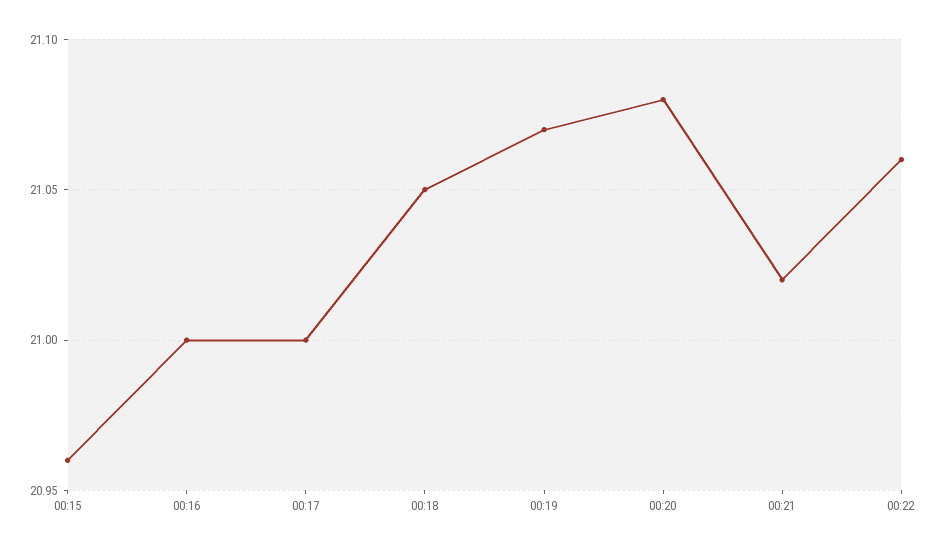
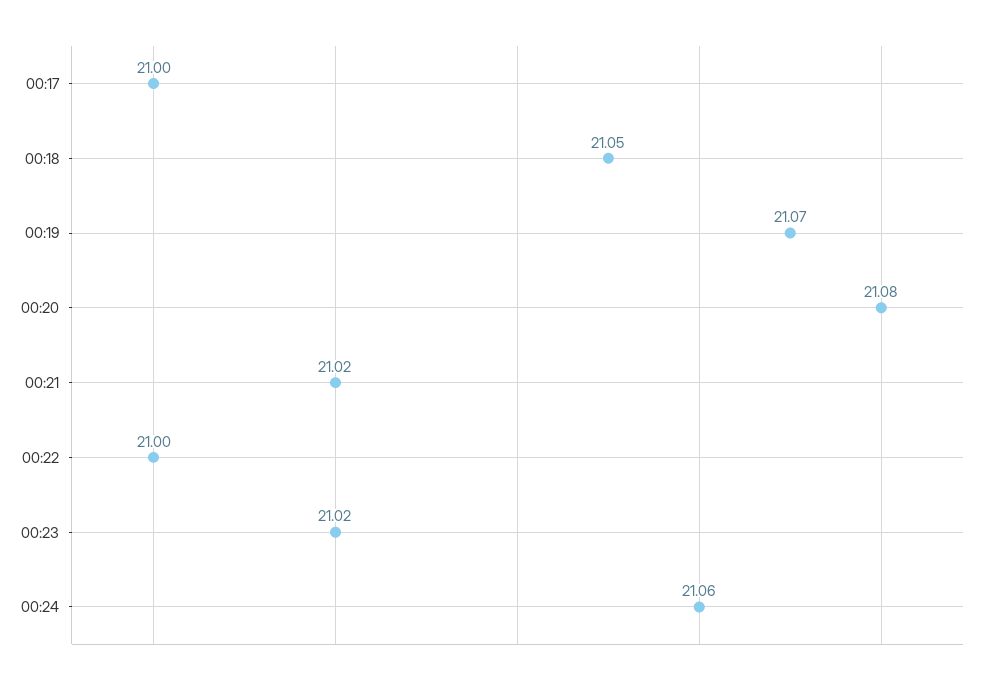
00:15: 20.96 -> none
00:16: 21 -> none
00:22: 21.06 -> 21
00:23: none -> 21.02
00:24: none -> 21.06

